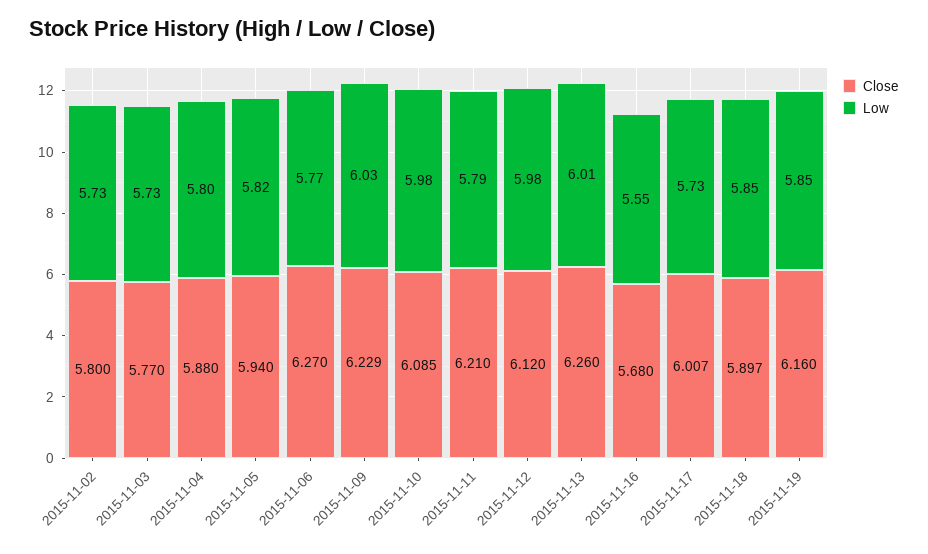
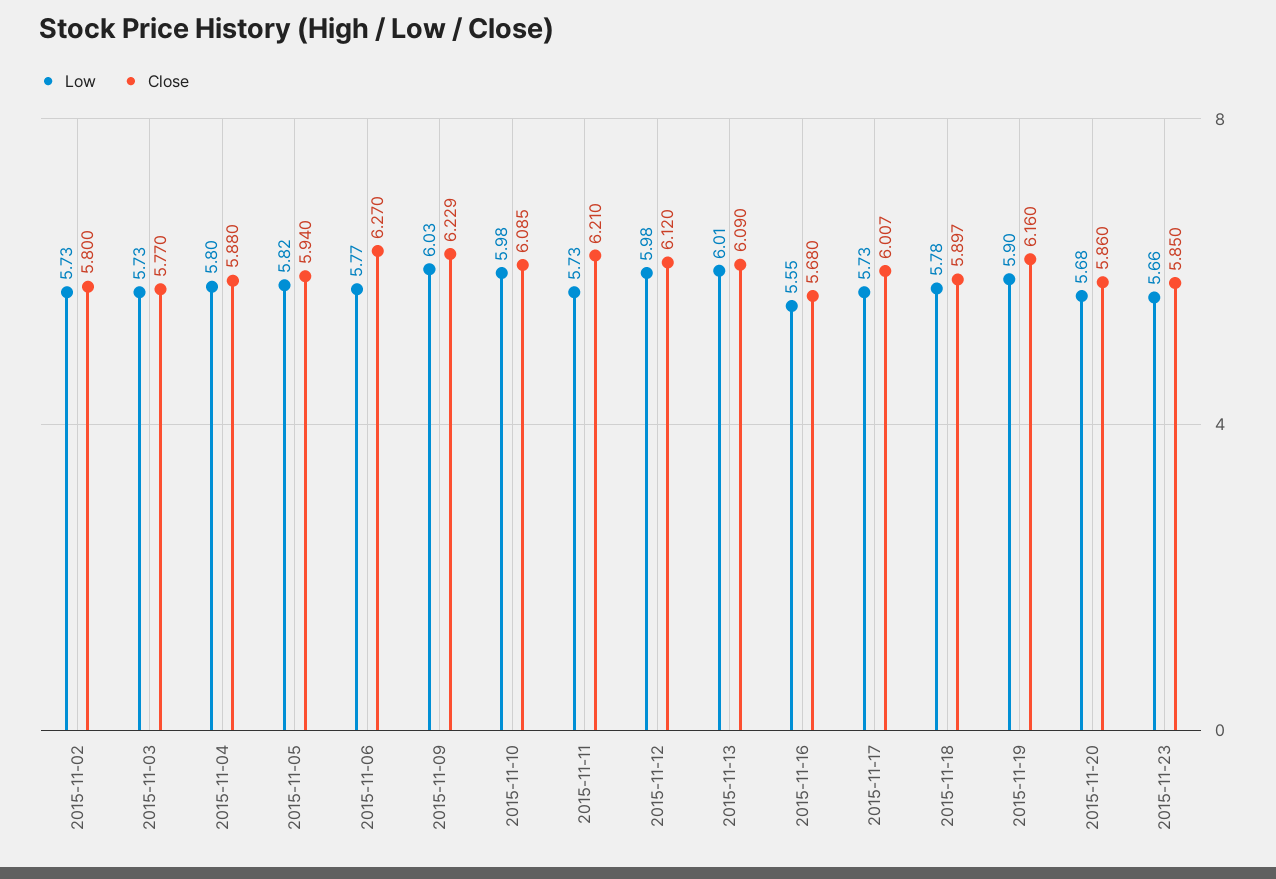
Low, 2015-11-11: 5.79 -> 5.73
Close, 2015-11-13: 6.26 -> 6.09
Low, 2015-11-18: 5.85 -> 5.78
Low, 2015-11-19: 5.85 -> 5.9
Low, 2015-11-20: none -> 5.68
Close, 2015-11-20: none -> 5.86
Low, 2015-11-23: none -> 5.66
Close, 2015-11-23: none -> 5.85

